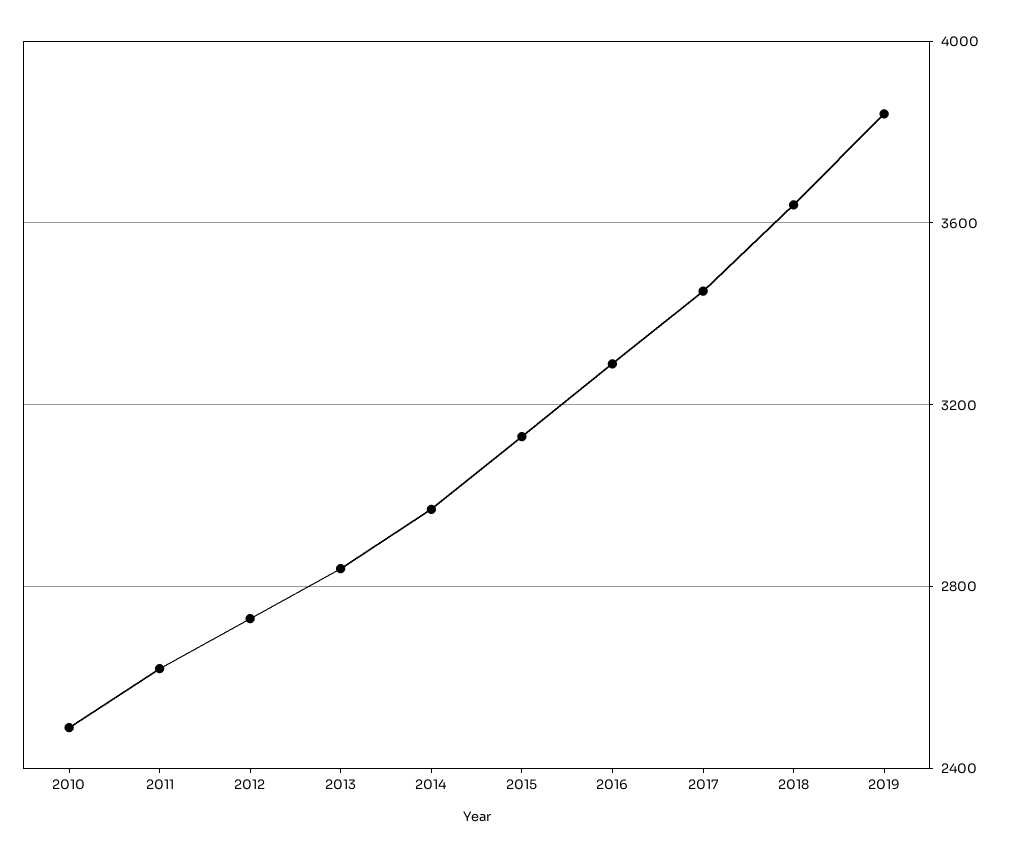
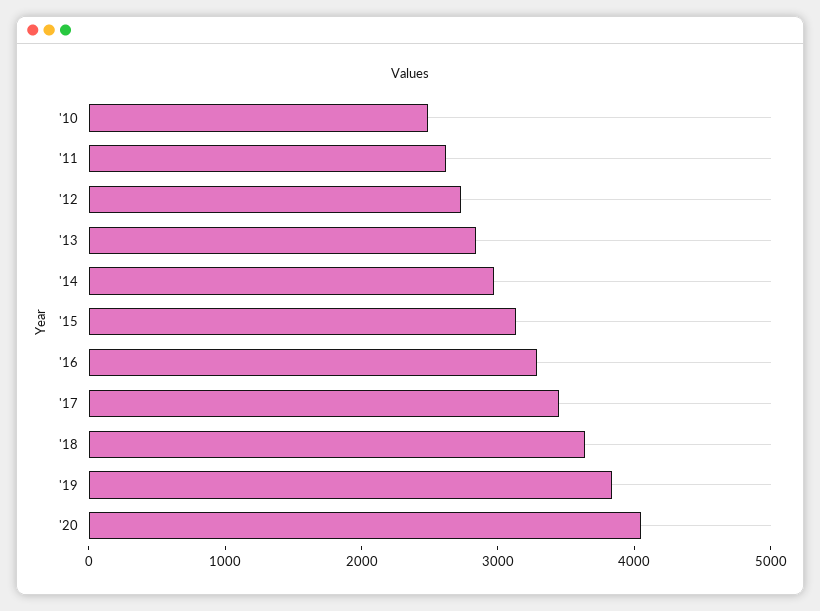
'20: none -> 4000

